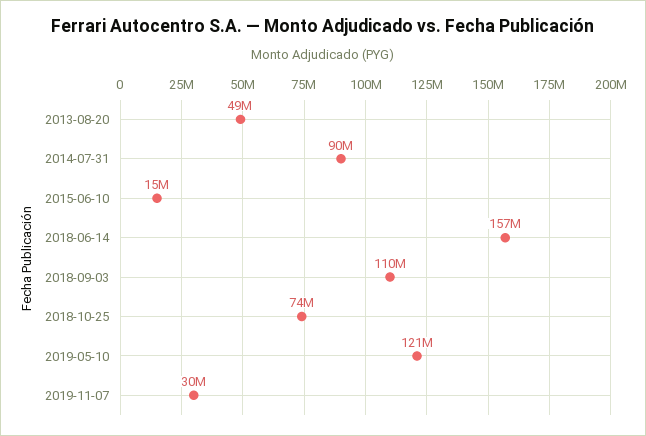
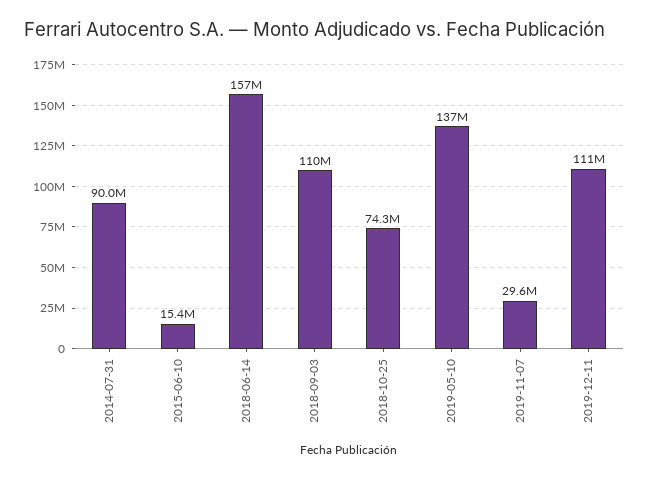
2013-08-20: 49000000 -> none
2019-05-10: 121000000 -> 137000000
2019-12-11: none -> 111000000

